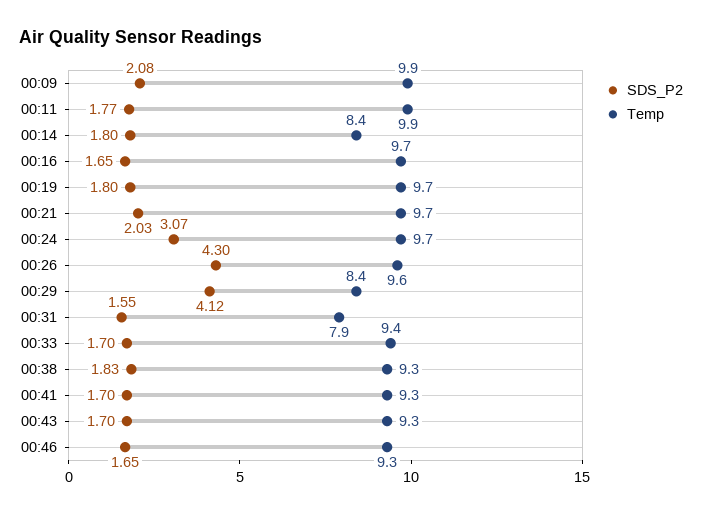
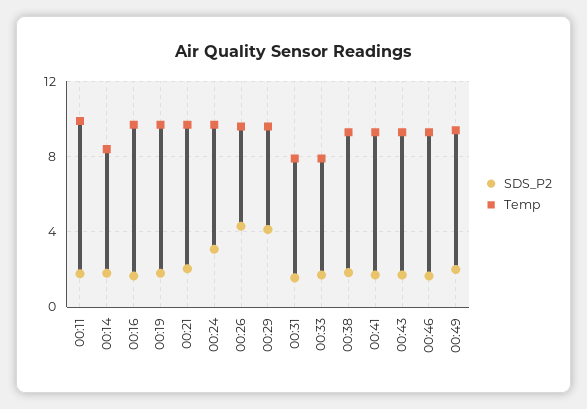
SDS_P2, 00:09: 2.08 -> none
Temp, 00:09: 9.9 -> none
Temp, 00:29: 8.4 -> 9.5
Temp, 00:33: 9.4 -> 8
SDS_P2, 00:49: none -> 2
Temp, 00:49: none -> 9.5

